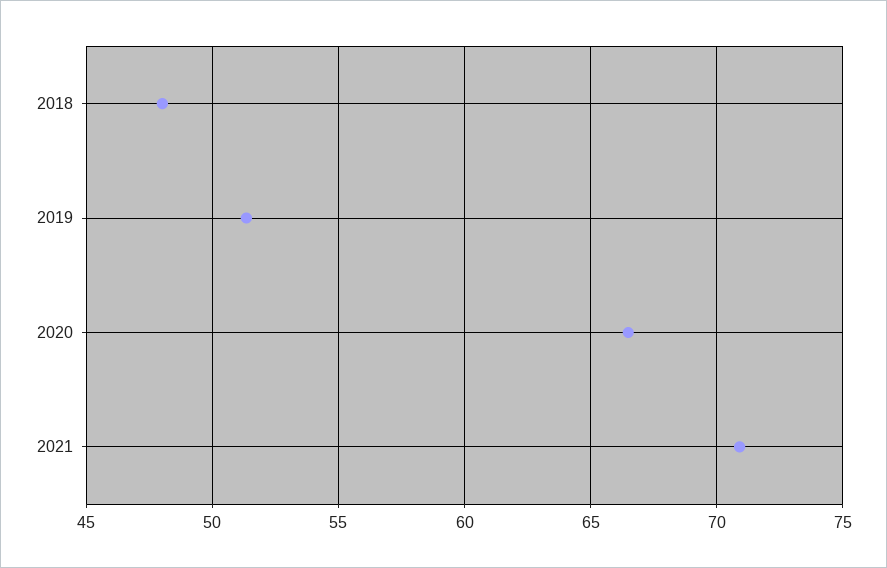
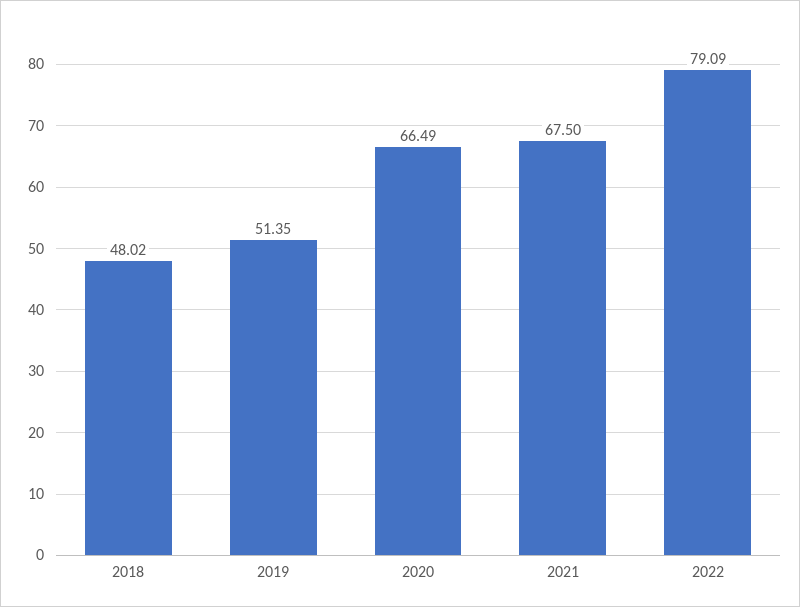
2021: 71 -> 67.5
2022: none -> 79.09

